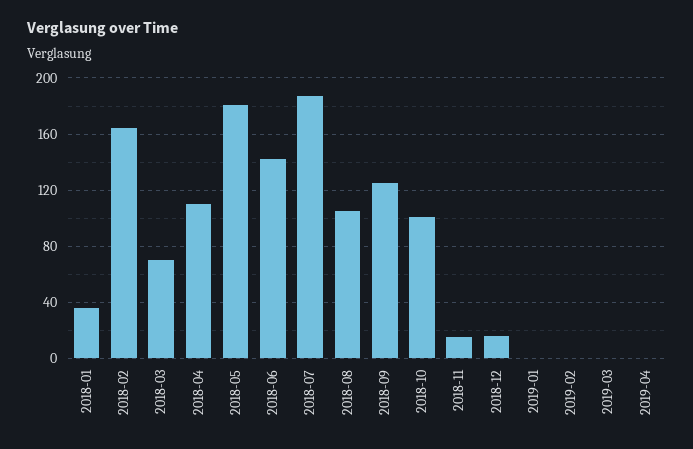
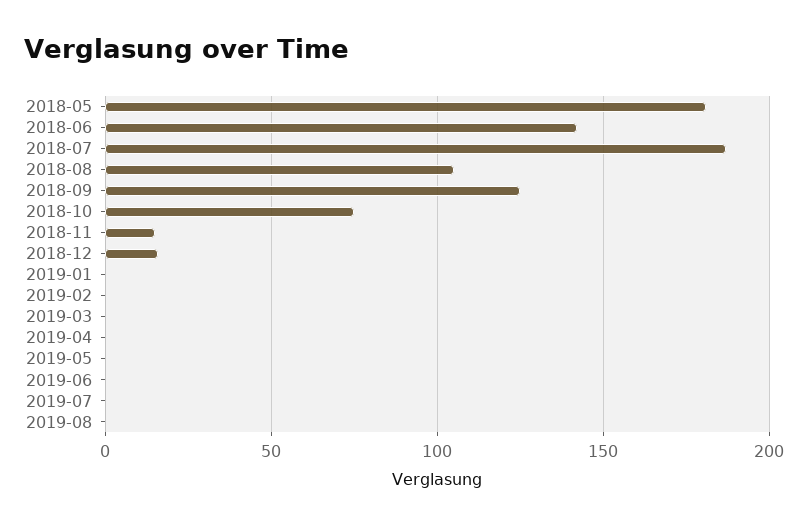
2018-01: 35 -> none
2018-02: 165 -> none
2018-03: 70 -> none
2018-04: 110 -> none
2018-10: 100 -> 75
2019-05: none -> 0
2019-06: none -> 0
2019-07: none -> 0
2019-08: none -> 0

